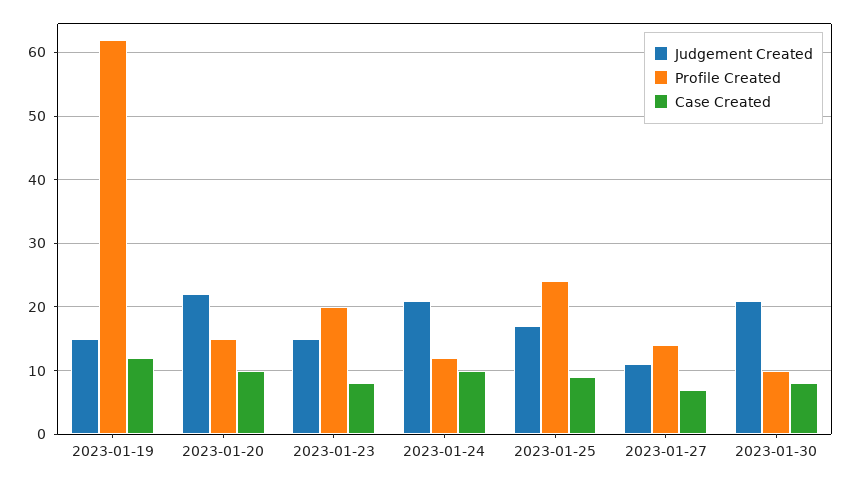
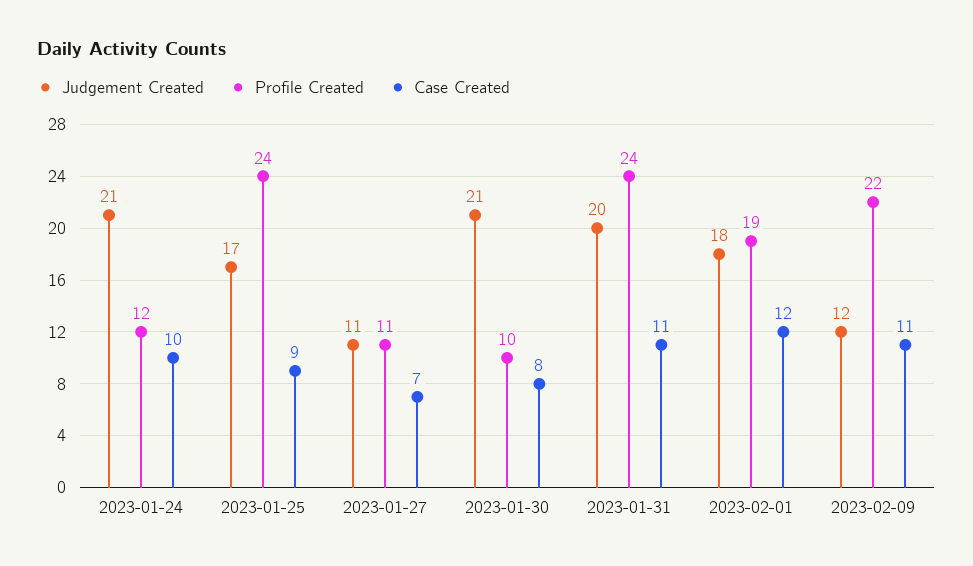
Judgement Created, 2023-01-19: 15 -> none
Profile Created, 2023-01-19: 62 -> none
Case Created, 2023-01-19: 12 -> none
Judgement Created, 2023-01-20: 22 -> none
Profile Created, 2023-01-20: 15 -> none
Case Created, 2023-01-20: 10 -> none
Judgement Created, 2023-01-23: 15 -> none
Profile Created, 2023-01-23: 20 -> none
Case Created, 2023-01-23: 8 -> none
Profile Created, 2023-01-27: 14 -> 11
Judgement Created, 2023-01-31: none -> 20
Profile Created, 2023-01-31: none -> 24
Case Created, 2023-01-31: none -> 11
Judgement Created, 2023-02-01: none -> 18
Profile Created, 2023-02-01: none -> 19
Case Created, 2023-02-01: none -> 12
Judgement Created, 2023-02-09: none -> 12
Profile Created, 2023-02-09: none -> 22
Case Created, 2023-02-09: none -> 11

